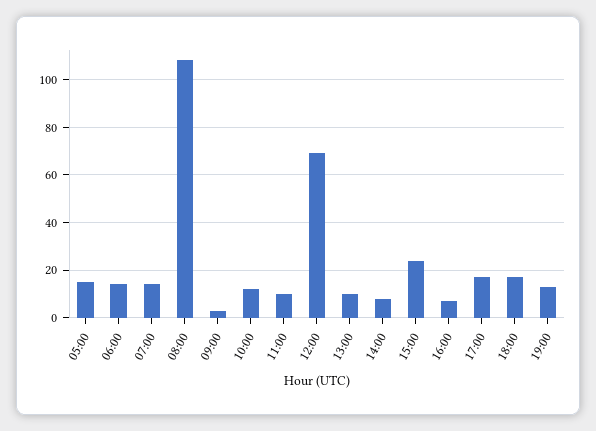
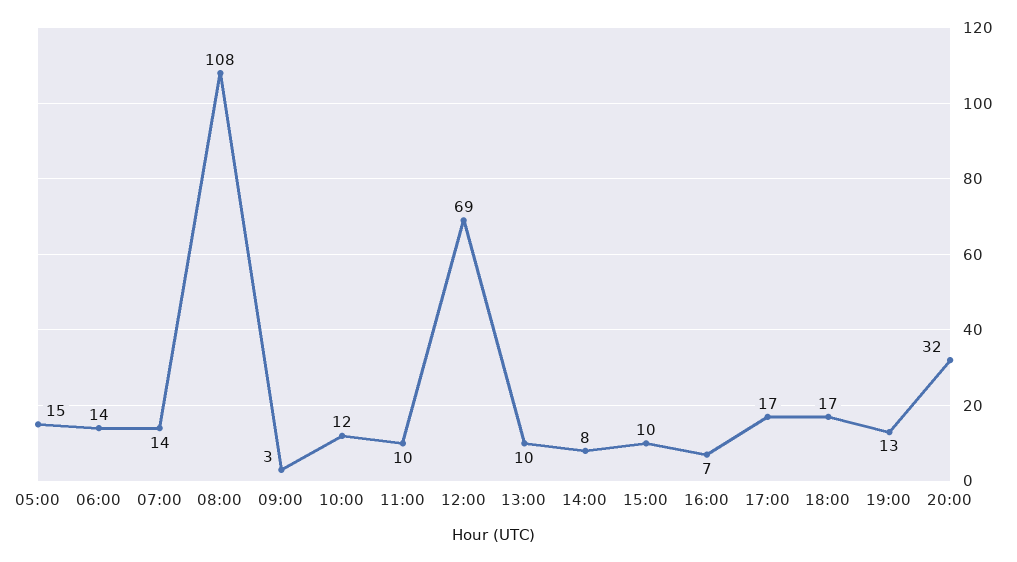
15:00: 25 -> 10
20:00: none -> 32

